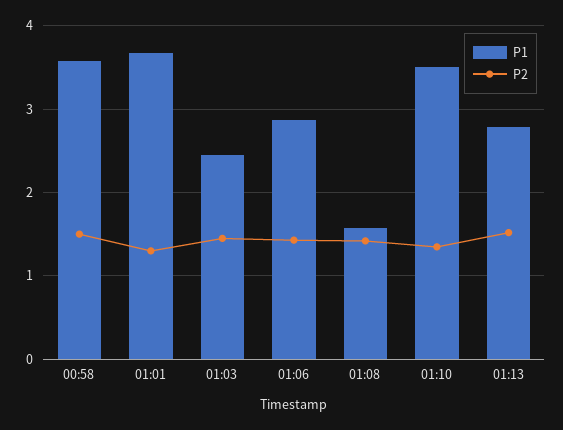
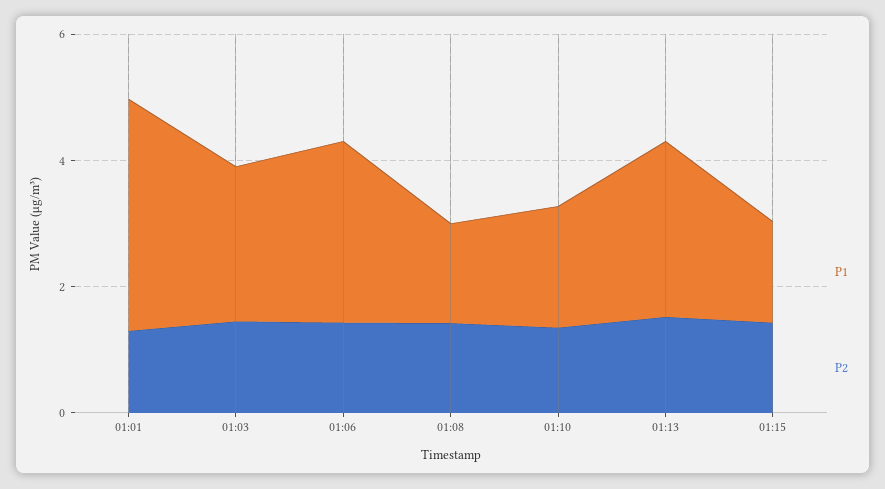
P1, 00:58: 3.6 -> none
P2, 00:58: 1.5 -> none
P1, 01:10: 3.5 -> 2
P1, 01:15: none -> 1.5
P2, 01:15: none -> 1.5

